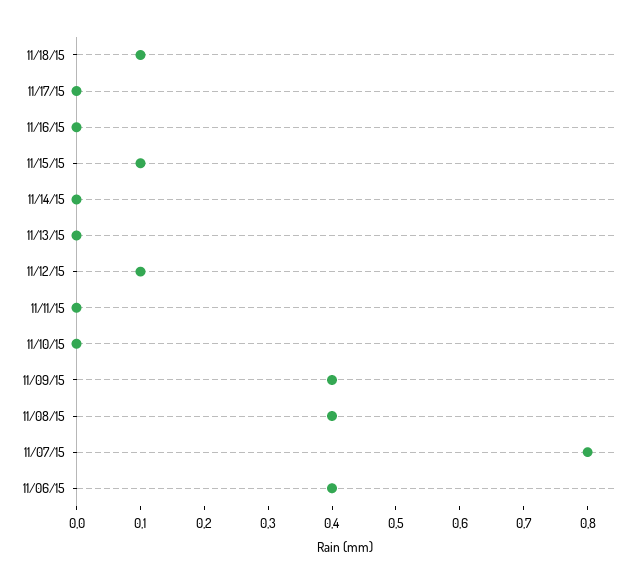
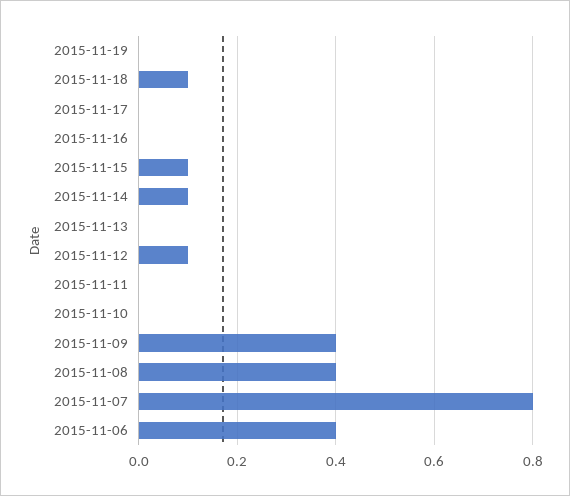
11/14/15: 0 -> 0.1
2015-11-19: none -> 0

